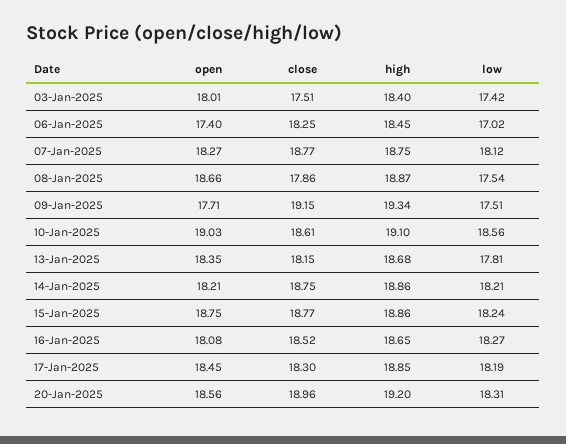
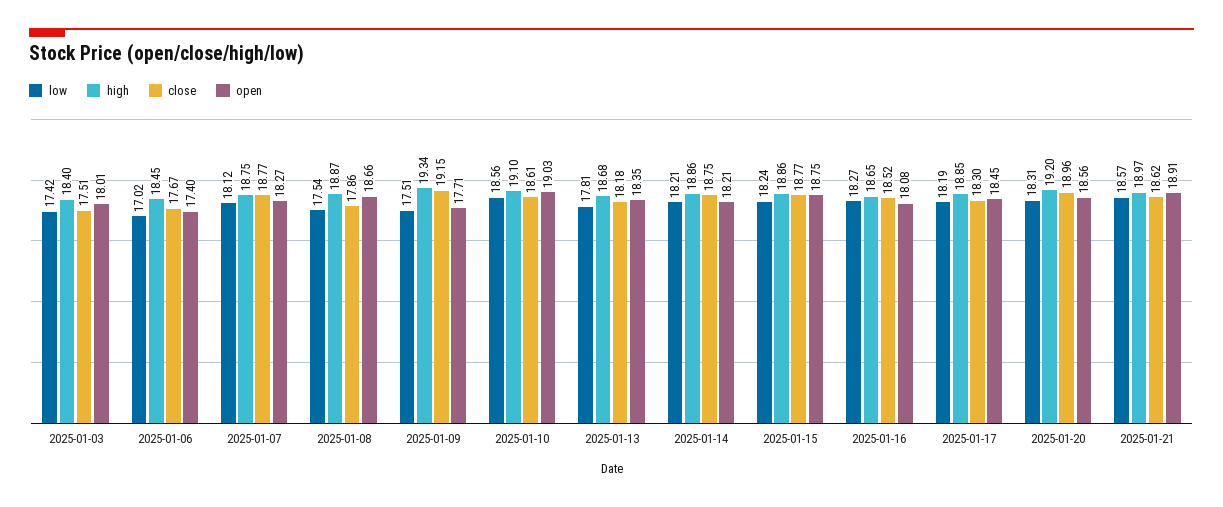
close, 06-Jan-2025: 18.25 -> 17.67
close, 13-Jan-2025: 18.15 -> 18.18
low, 2025-01-21: none -> 18.57
high, 2025-01-21: none -> 18.97
close, 2025-01-21: none -> 18.62
open, 2025-01-21: none -> 18.91

